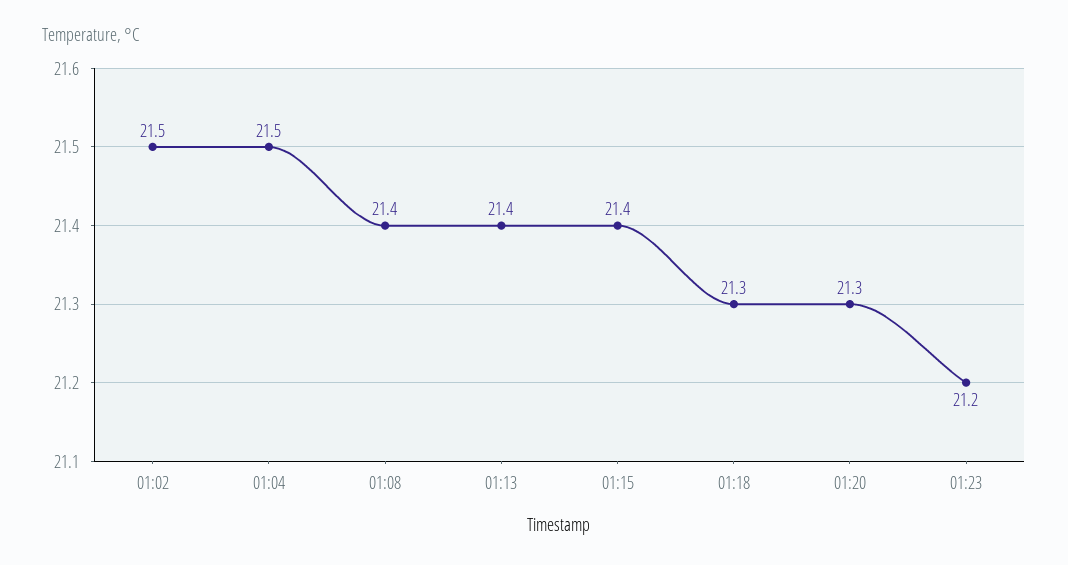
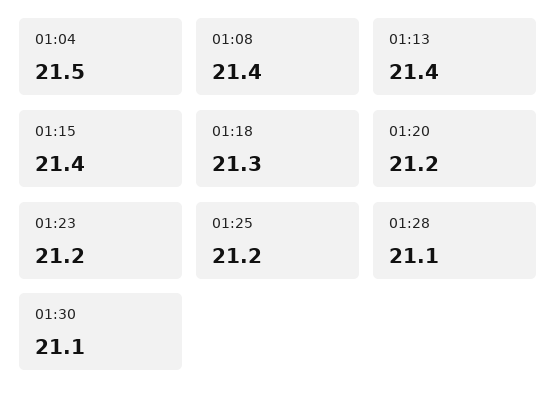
01:02: 21.5 -> none
01:20: 21.3 -> 21.2
01:25: none -> 21.2
01:28: none -> 21.1
01:30: none -> 21.1

